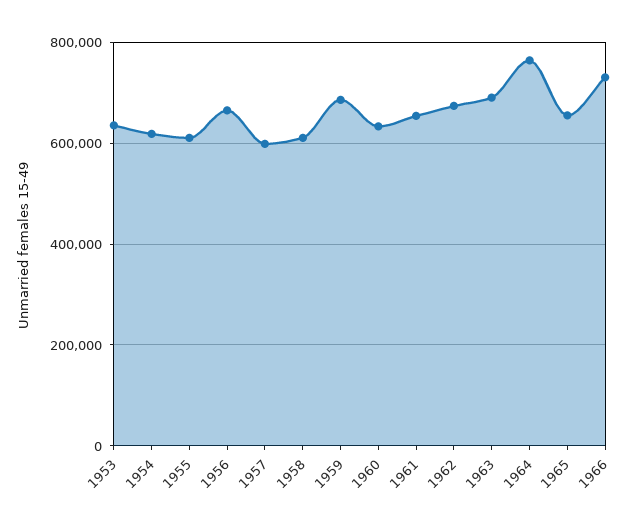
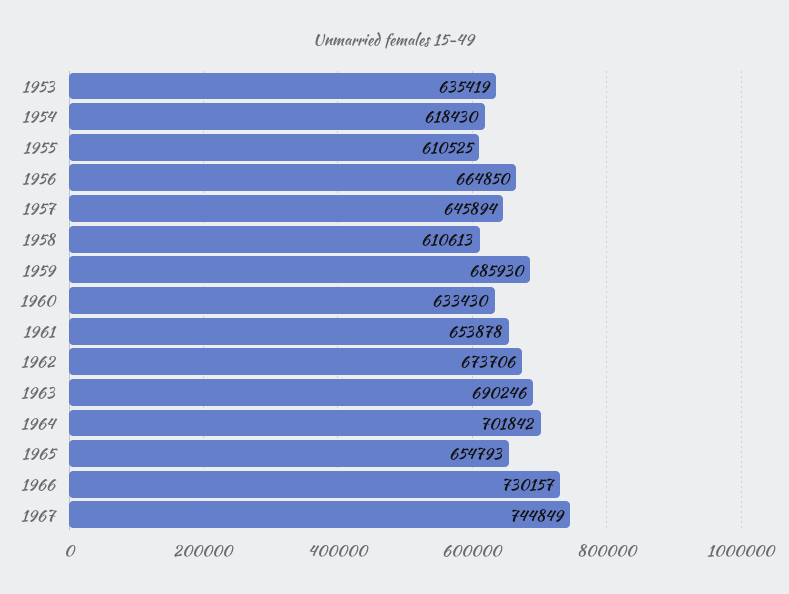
1957: 600000 -> 645894
1964: 760000 -> 701842
1967: none -> 744849

